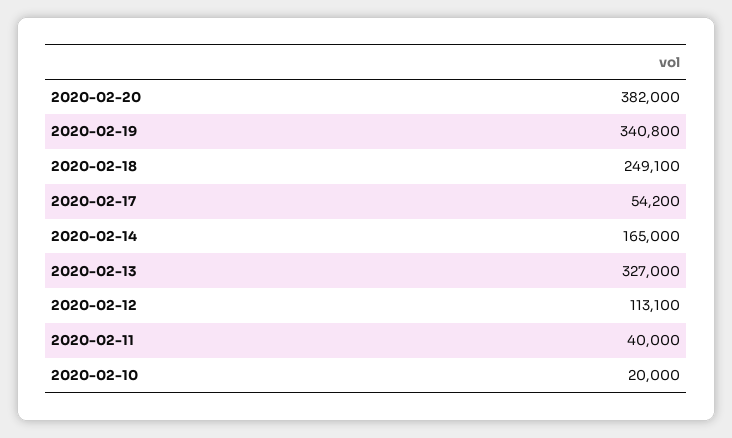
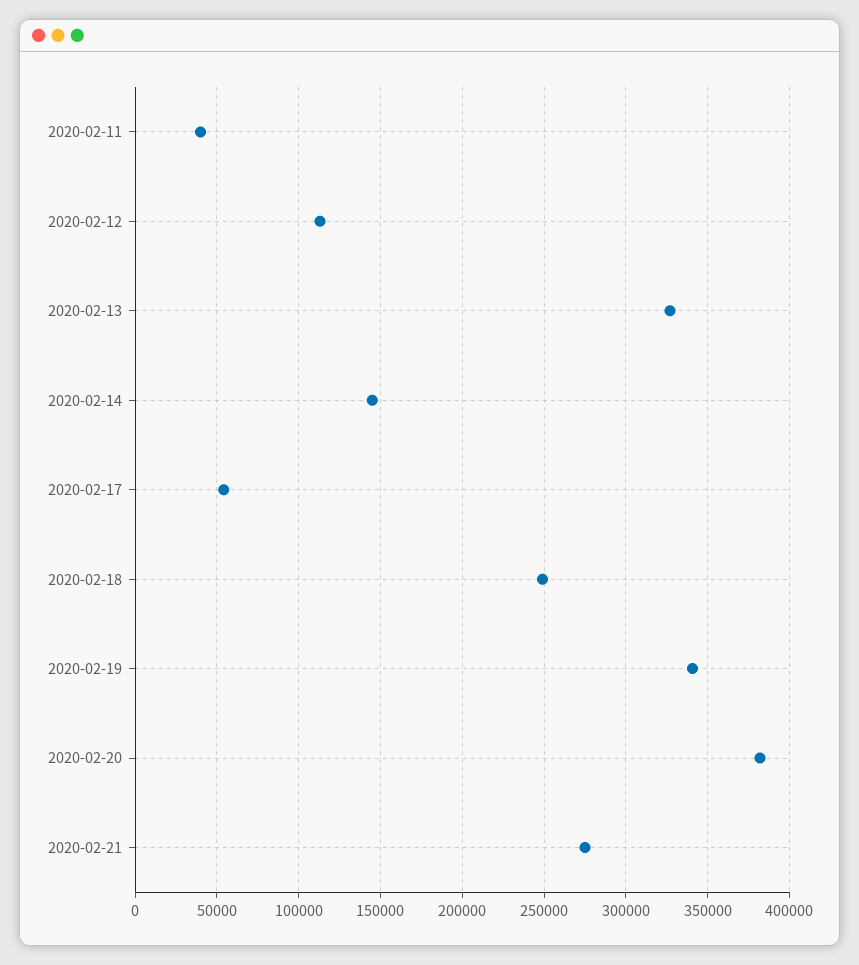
2020-02-14: 165000 -> 145000
2020-02-10: 20000 -> none
2020-02-21: none -> 275000

